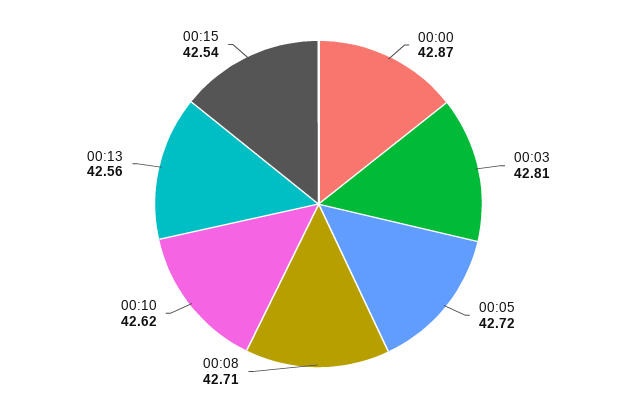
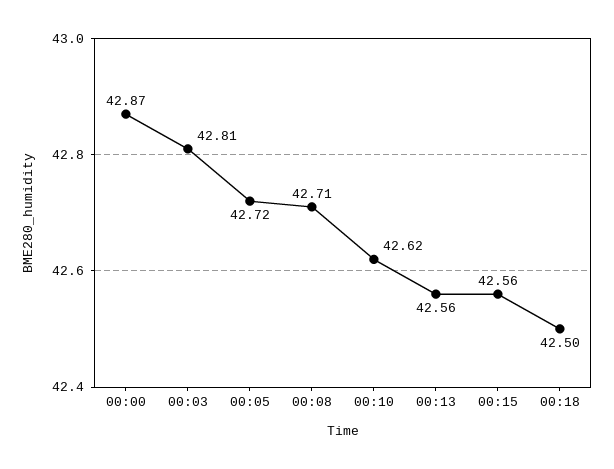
00:15: 42.54 -> 42.56
00:18: none -> 42.5

